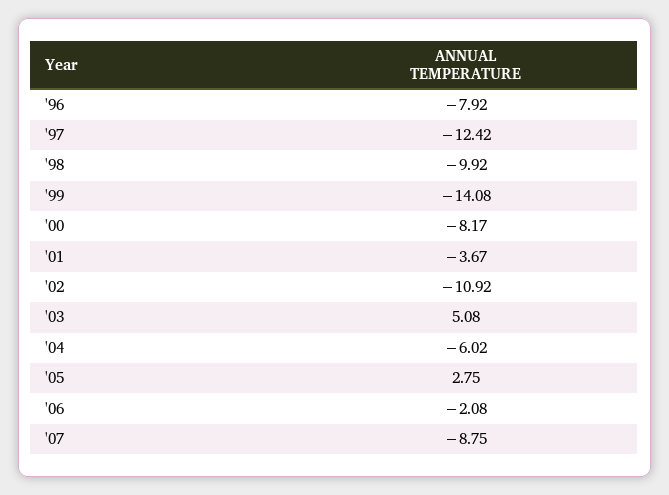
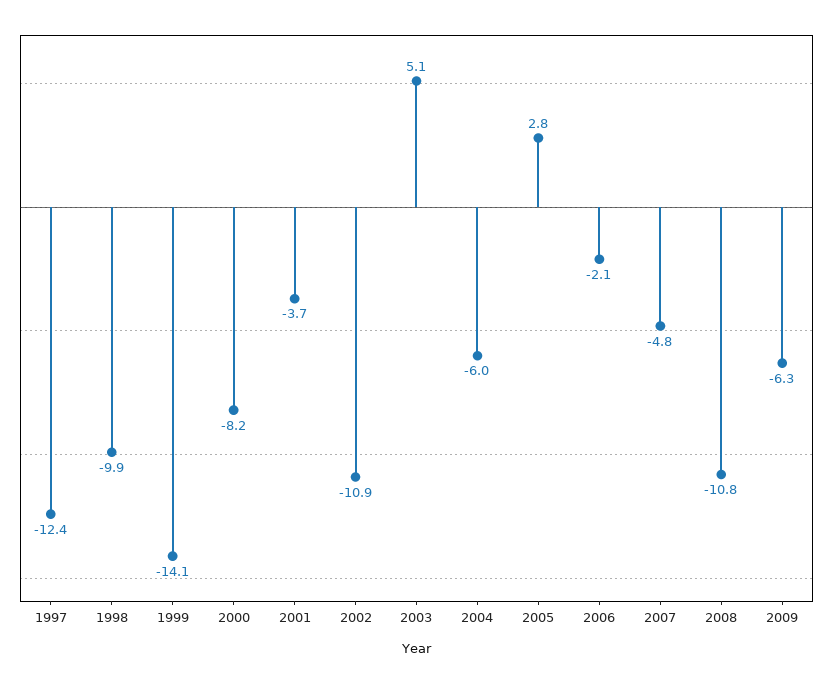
'96: -7.92 -> none
'07: -8.75 -> -4.8
2008: none -> -10.8
2009: none -> -6.3

